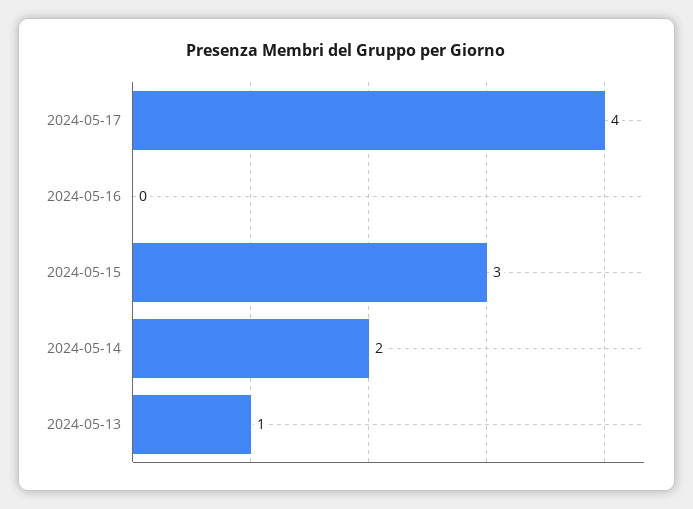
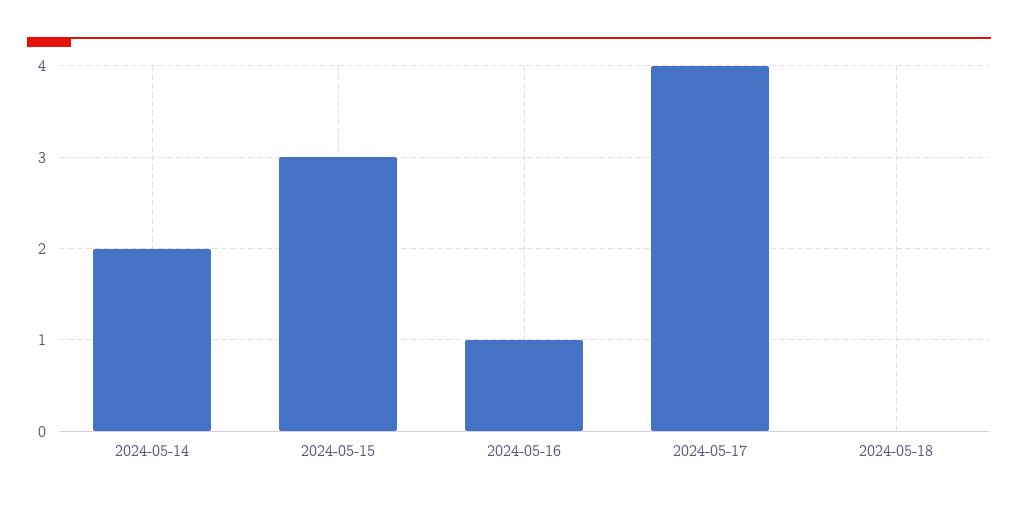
2024-05-16: 0 -> 1
2024-05-13: 1 -> none
2024-05-18: none -> 0

